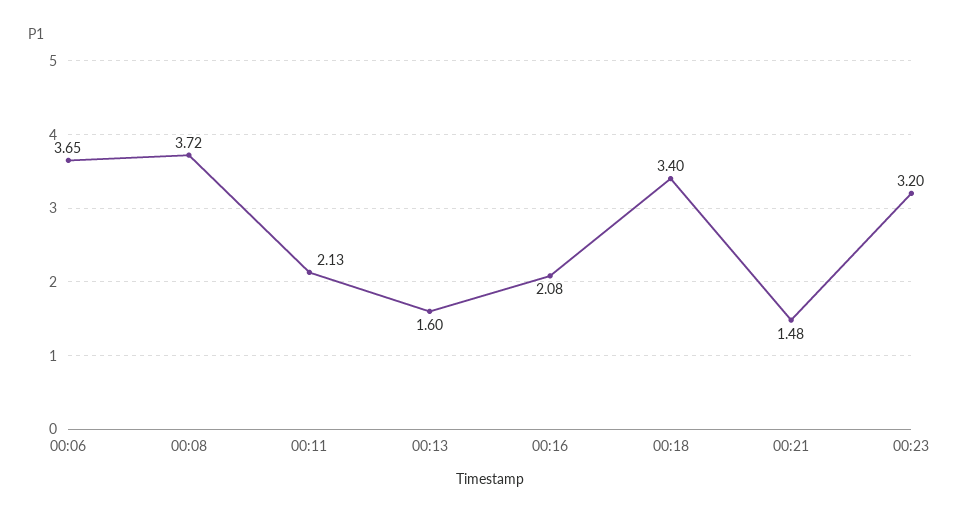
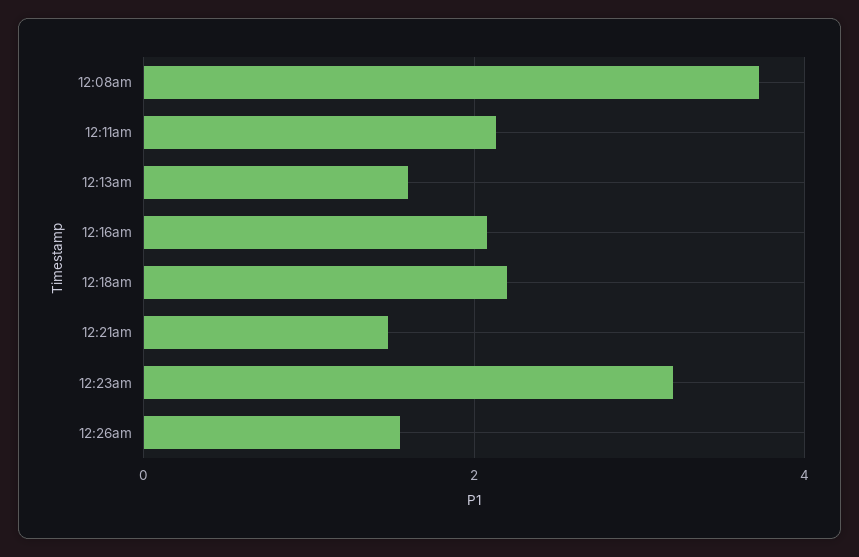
00:06: 3.65 -> none
00:18: 3.4 -> 2.2
12:26am: none -> 1.6

